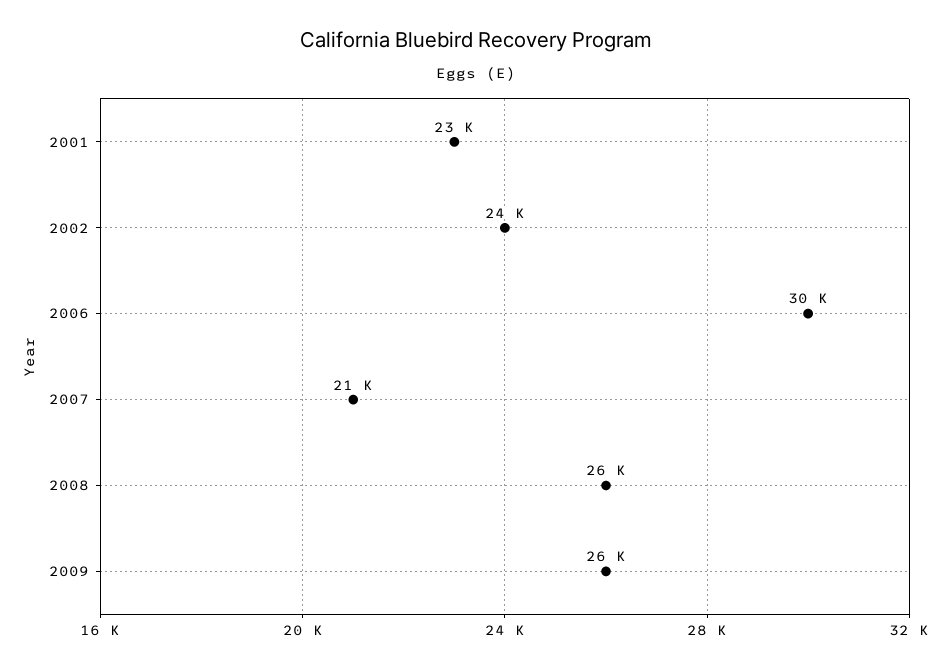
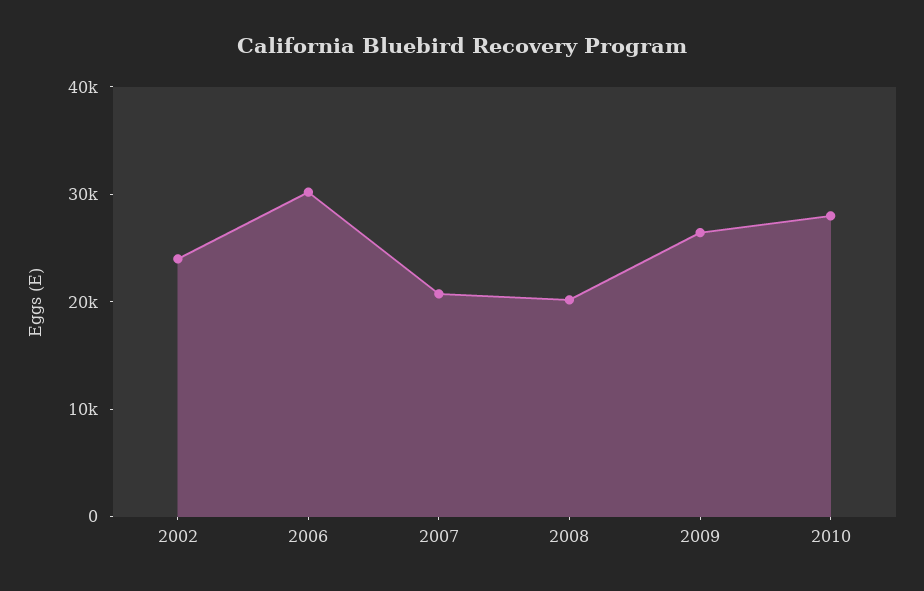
2001: 23000 -> none
2008: 26000 -> 20000
2010: none -> 28000

